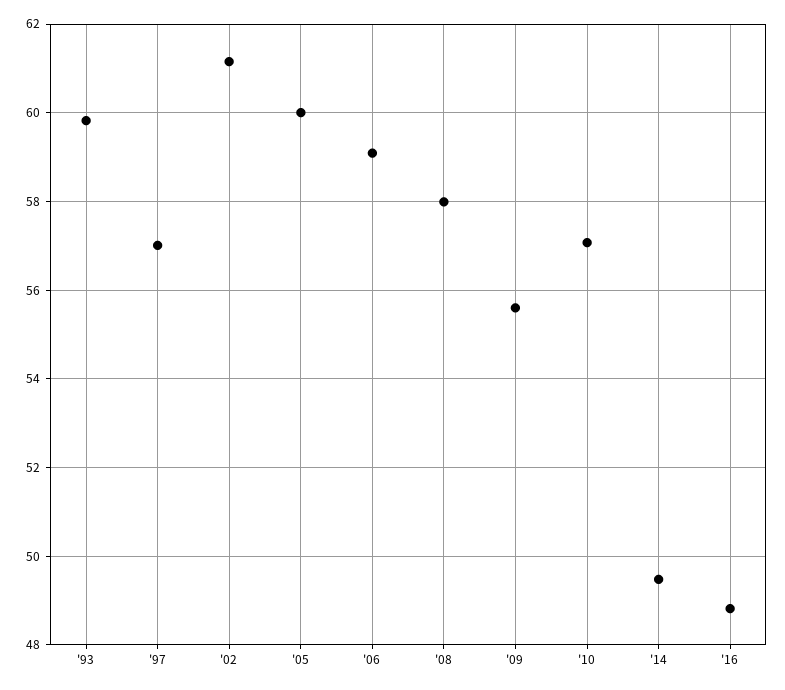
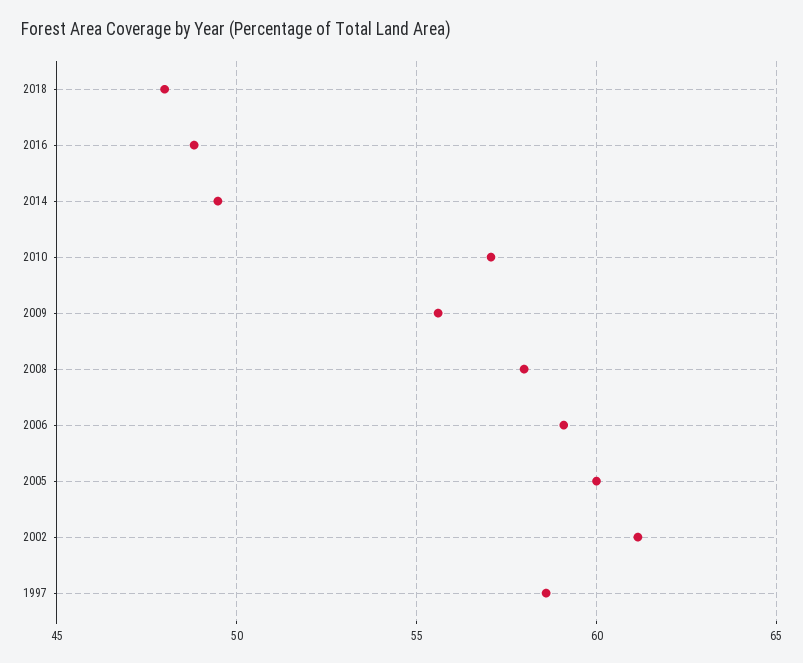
'93: 59.8 -> none
'97: 57 -> 58.5
2018: none -> 48

